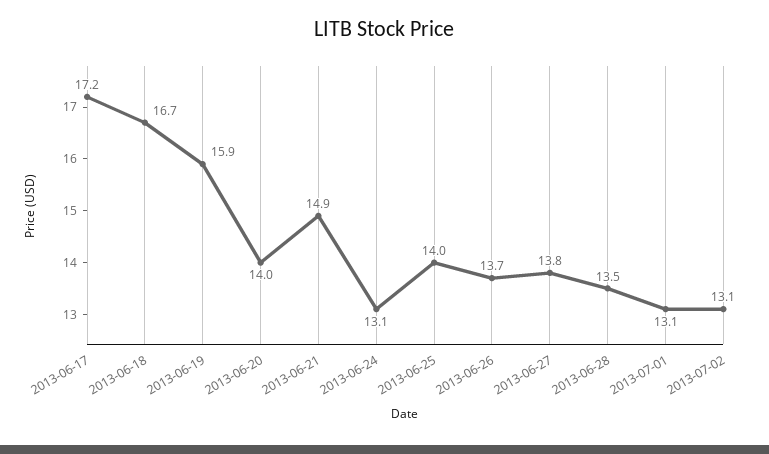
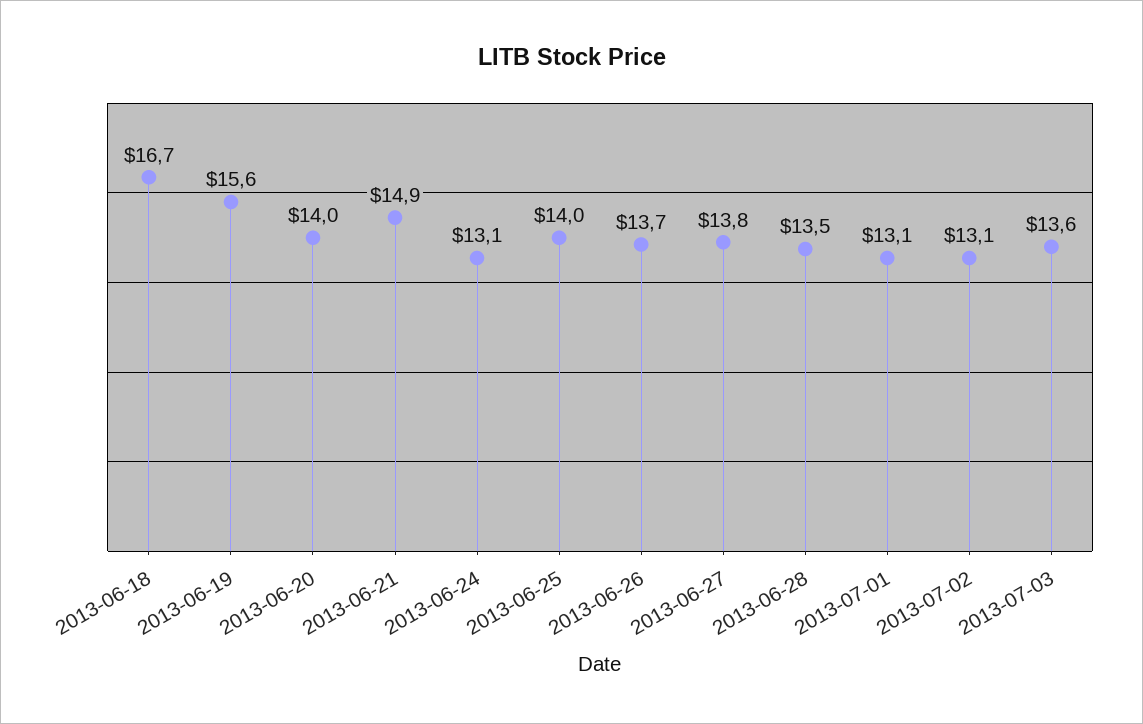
2013-06-17: 17.2 -> none
2013-06-19: 15.9 -> 15.6
2013-07-03: none -> 13.6

